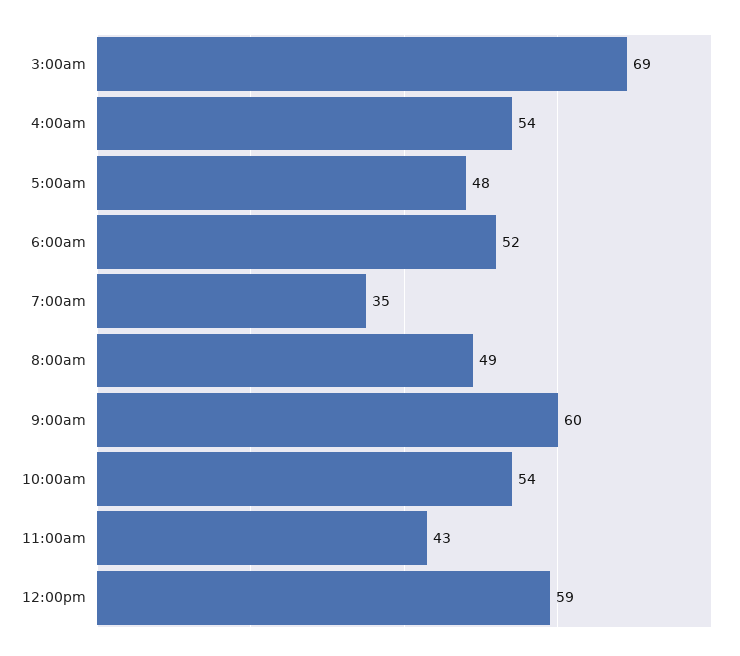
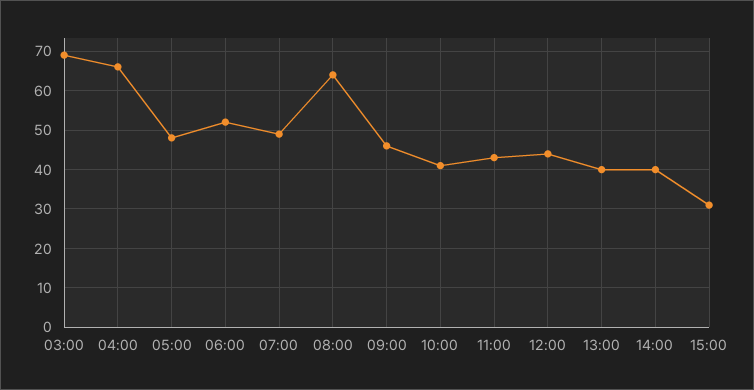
4:00am: 54 -> 65
7:00am: 35 -> 50
8:00am: 49 -> 65
9:00am: 60 -> 45
10:00am: 54 -> 40
12:00pm: 59 -> 45
13:00: none -> 40
14:00: none -> 40
15:00: none -> 30

